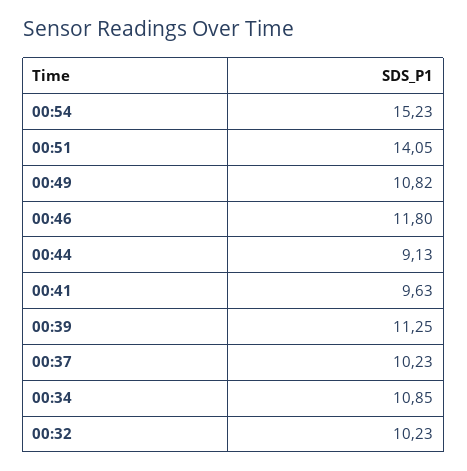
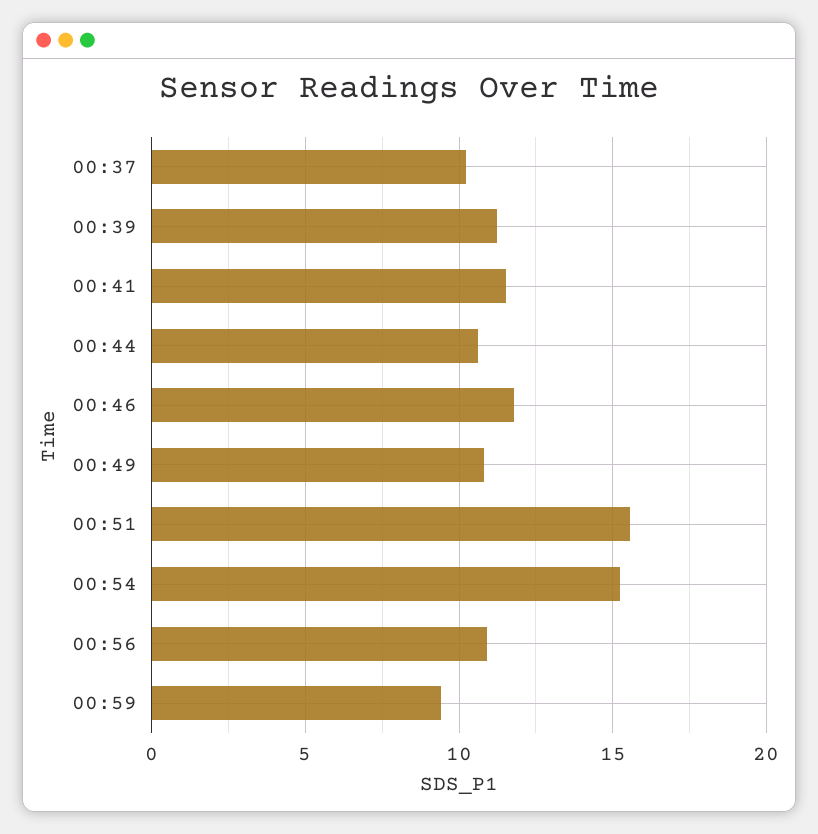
00:51: 14.05 -> 15.5
00:44: 9.13 -> 10.5
00:41: 9.63 -> 11.5
00:34: 10.85 -> none
00:32: 10.23 -> none
00:56: none -> 11
00:59: none -> 9.5

